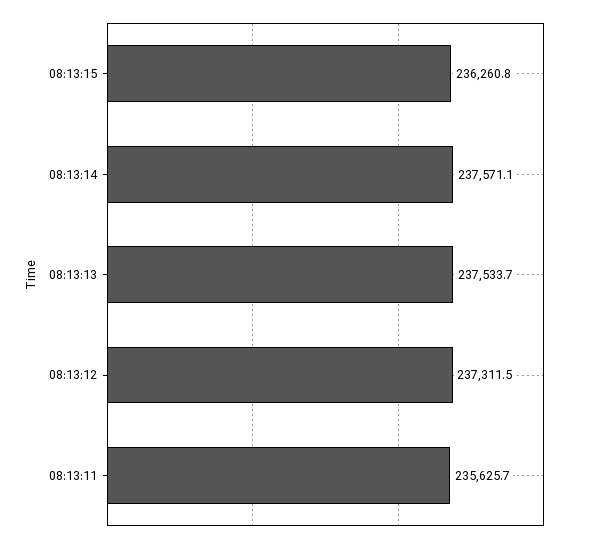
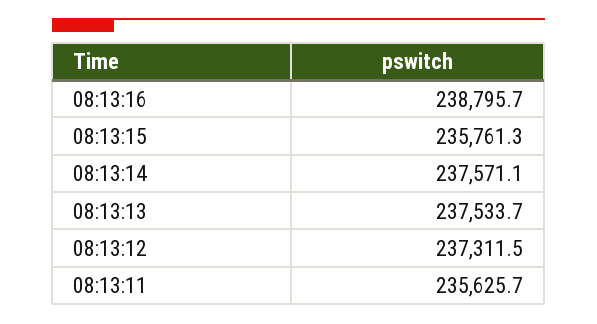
08:13:15: 236260.8 -> 235761.3
08:13:16: none -> 238795.7

